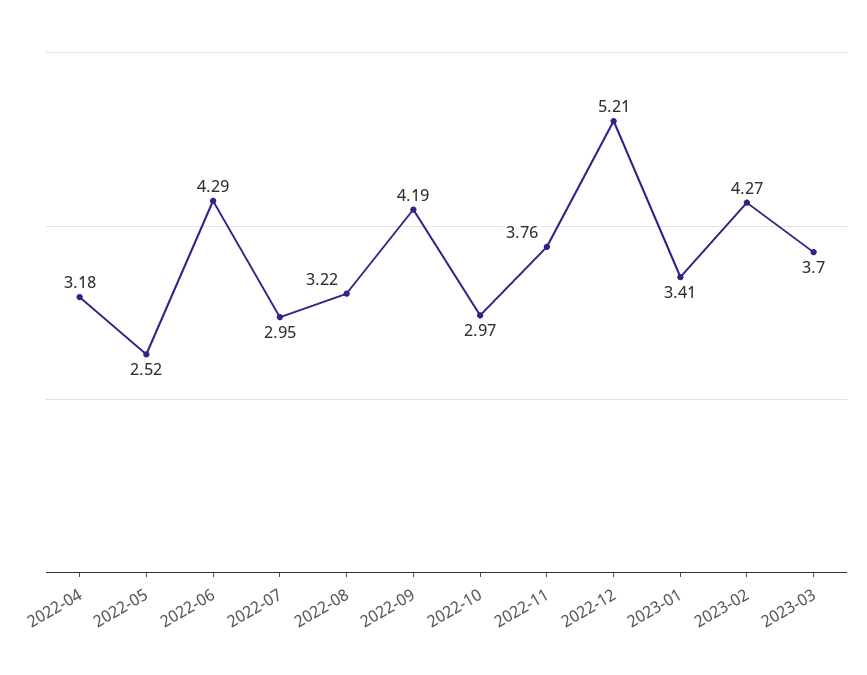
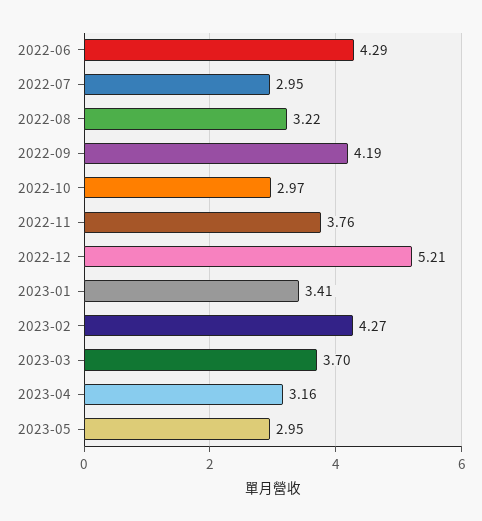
2022-04: 3.18 -> none
2022-05: 2.52 -> none
2023-04: none -> 3.16
2023-05: none -> 2.95

